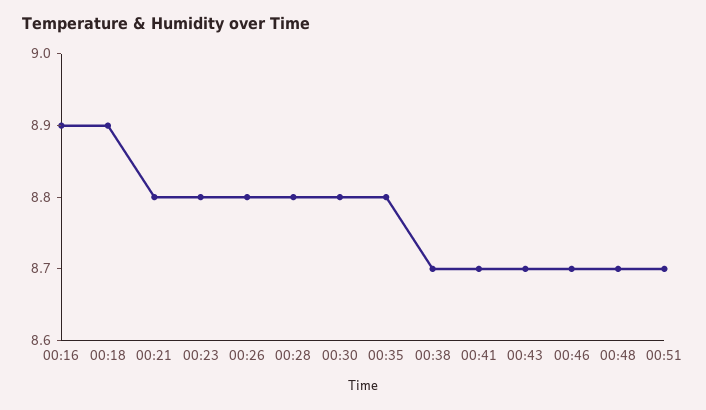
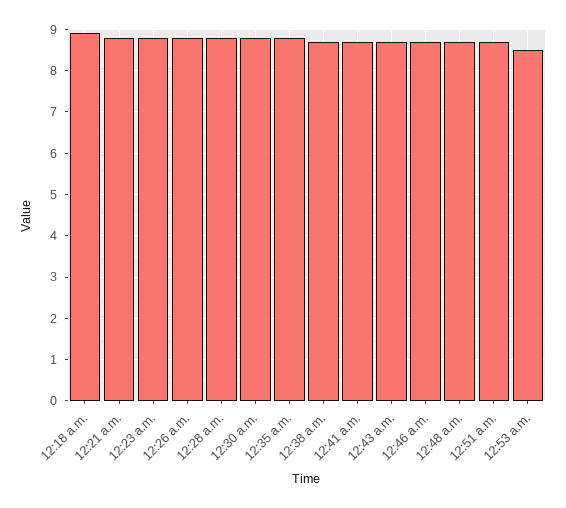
00:16: 8.9 -> none
12:53 a.m.: none -> 8.5

